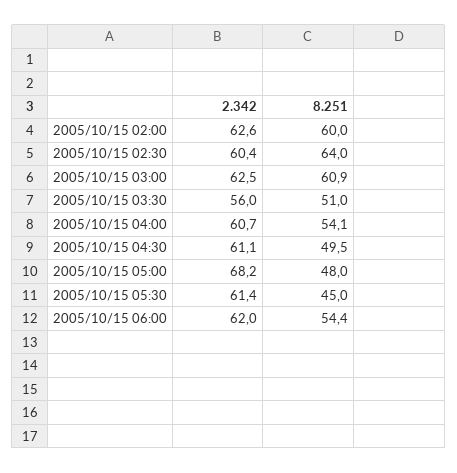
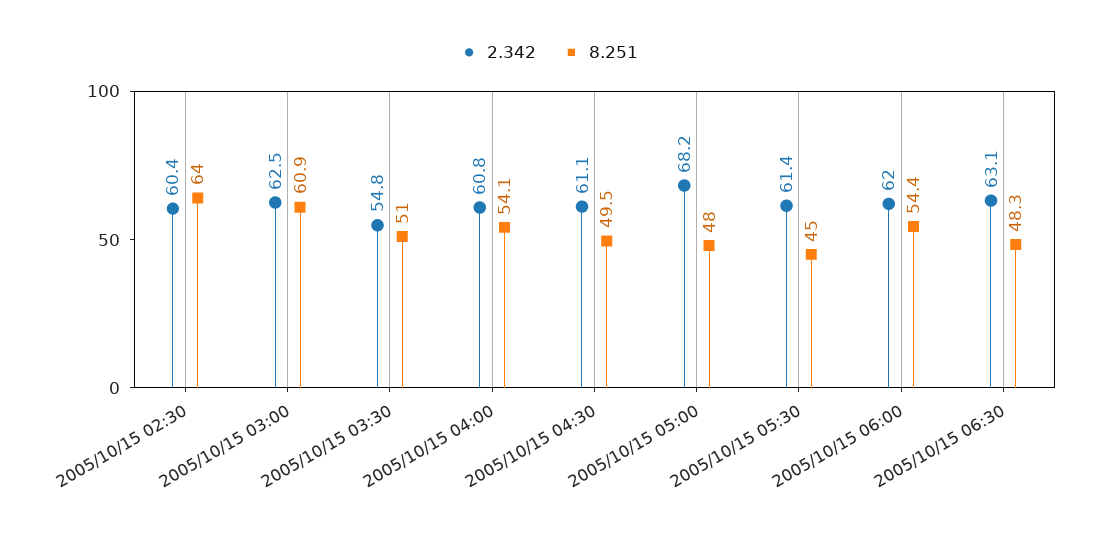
2.342, 2005/10/15 02:00: 62.6 -> none
8.251, 2005/10/15 02:00: 60 -> none
2.342, 2005/10/15 03:30: 56 -> 54.8
2.342, 2005/10/15 04:00: 60.7 -> 60.8
2.342, 2005/10/15 06:30: none -> 63.1
8.251, 2005/10/15 06:30: none -> 48.3

